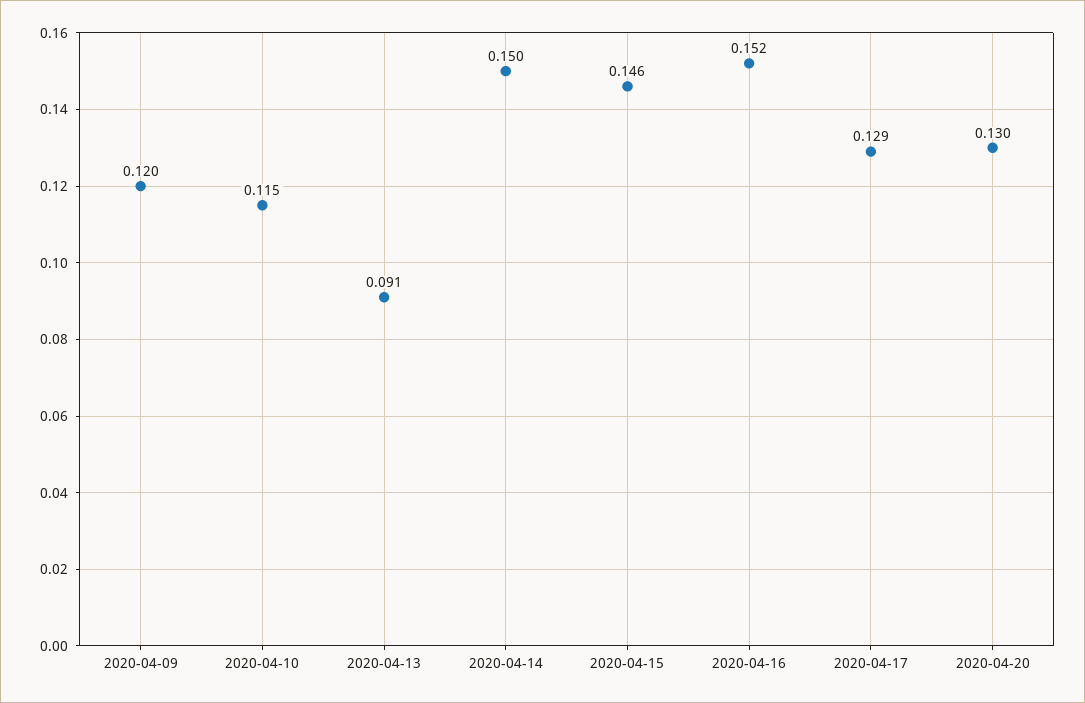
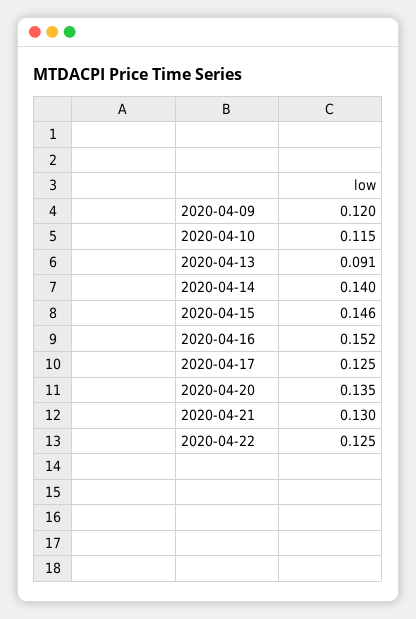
2020-04-14: 0.15 -> 0.14
2020-04-17: 0.129 -> 0.125
2020-04-20: 0.13 -> 0.135
2020-04-21: none -> 0.13
2020-04-22: none -> 0.125

